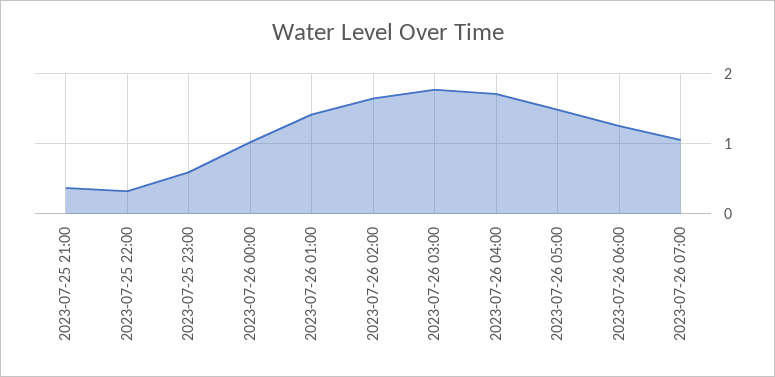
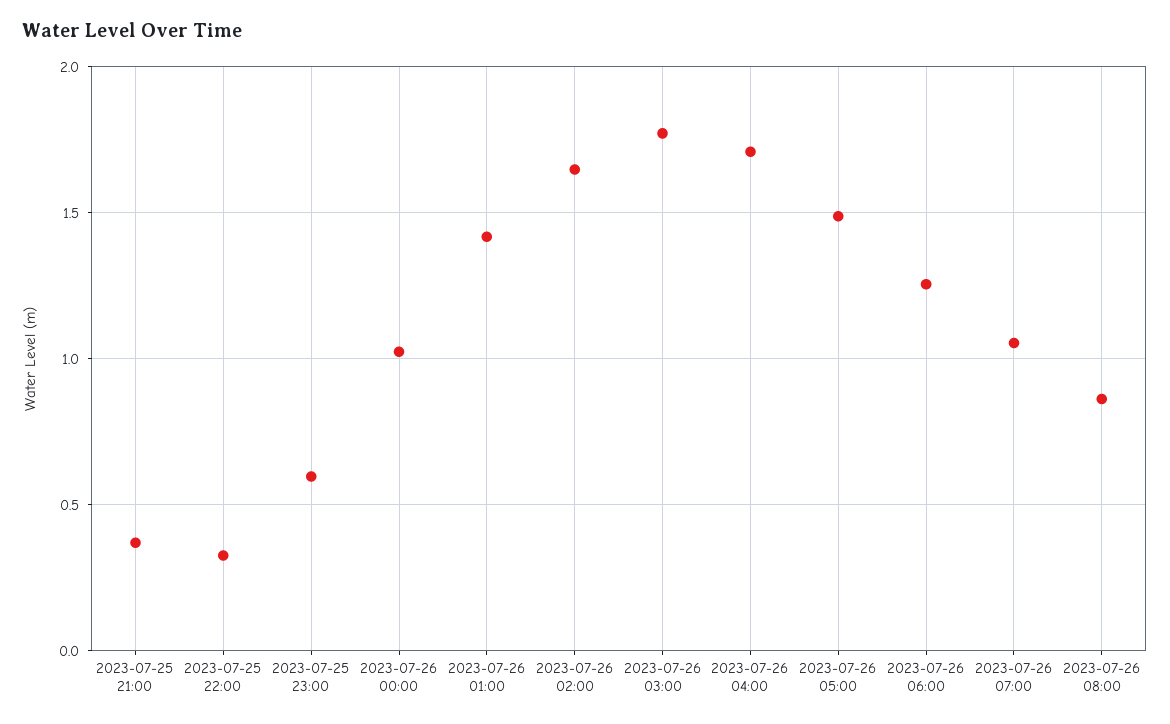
2023-07-26 08:00: none -> 0.85

